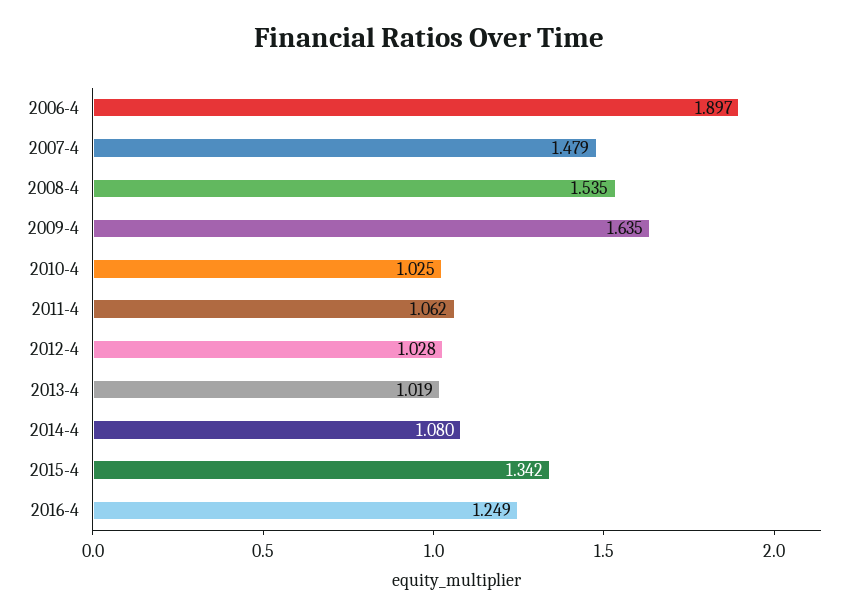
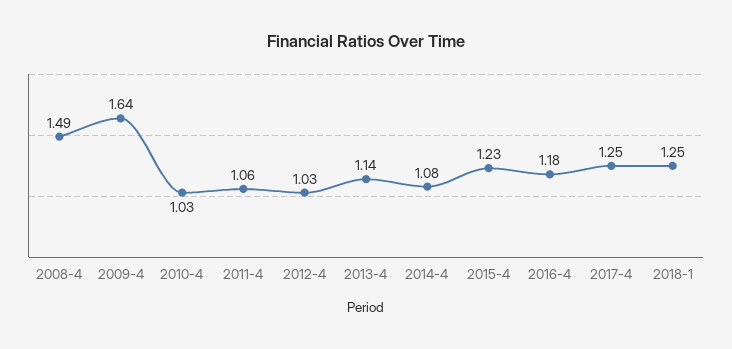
2006-4: 1.897 -> none
2007-4: 1.479 -> none
2008-4: 1.535 -> 1.49
2013-4: 1.019 -> 1.14
2015-4: 1.342 -> 1.23
2016-4: 1.249 -> 1.18
2017-4: none -> 1.25
2018-1: none -> 1.25

